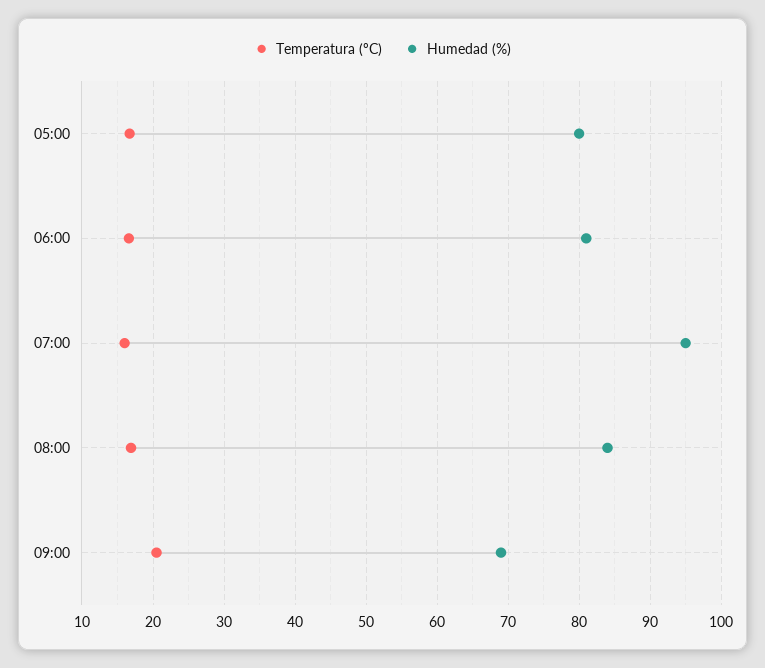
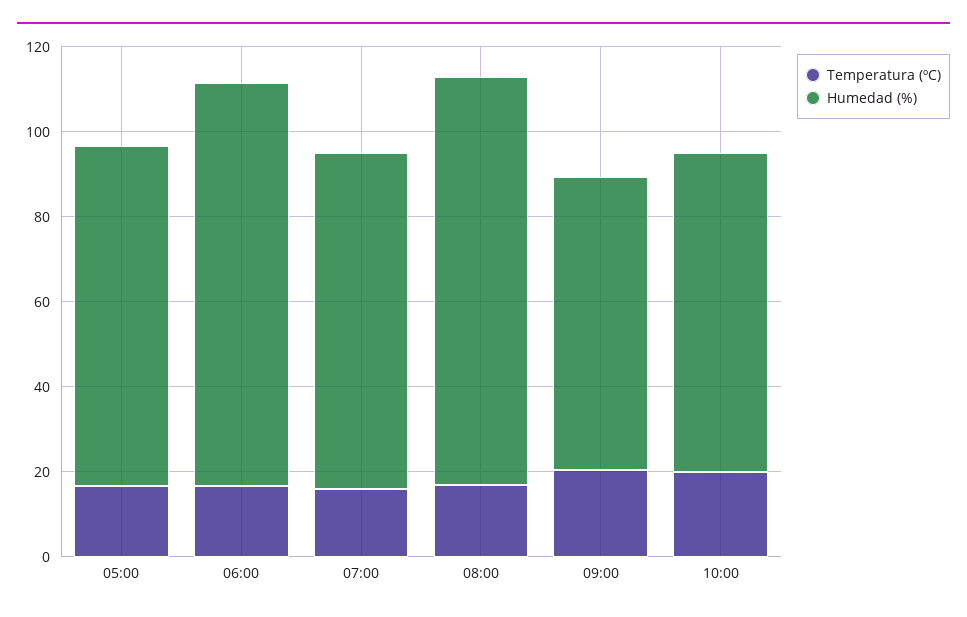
Humedad (%), 06:00: 81 -> 95
Humedad (%), 07:00: 95 -> 80
Humedad (%), 08:00: 84 -> 95
Temperatura (ºC), 10:00: none -> 20
Humedad (%), 10:00: none -> 75

